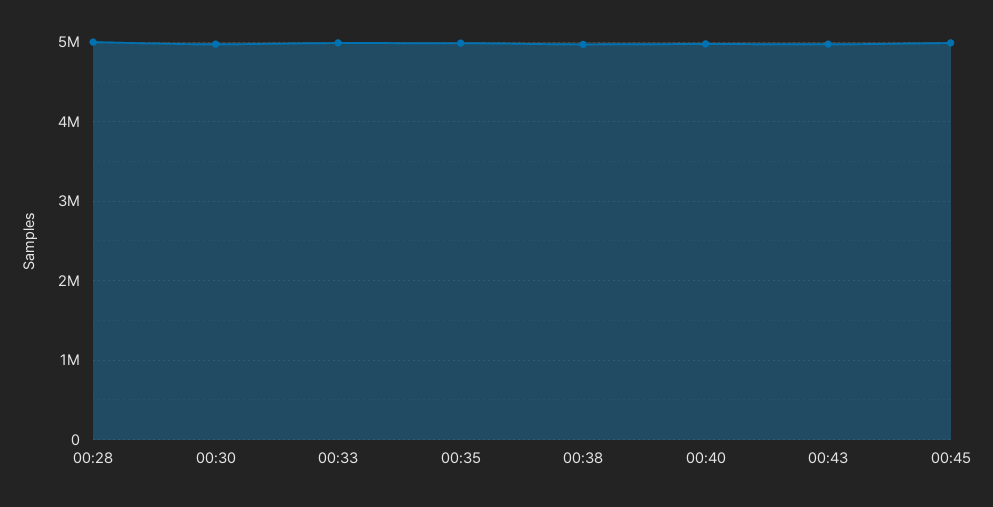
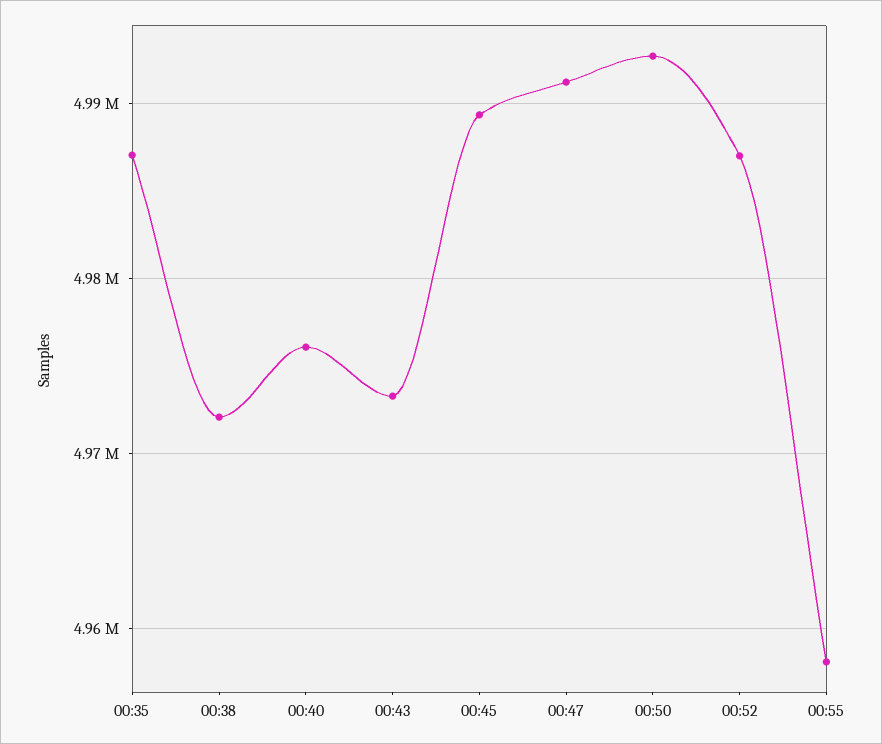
00:28: 5000000 -> none
00:30: 5000000 -> none
00:33: 5000000 -> none
00:47: none -> 4991000
00:50: none -> 4993000
00:52: none -> 4987000
00:55: none -> 4958000

